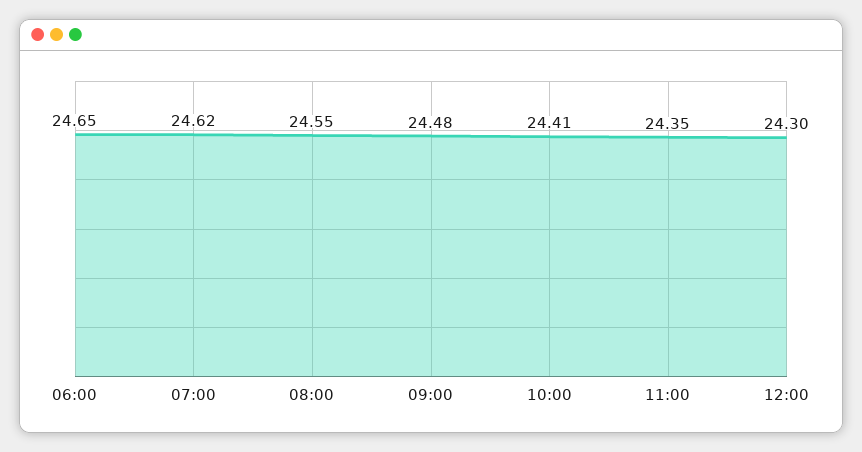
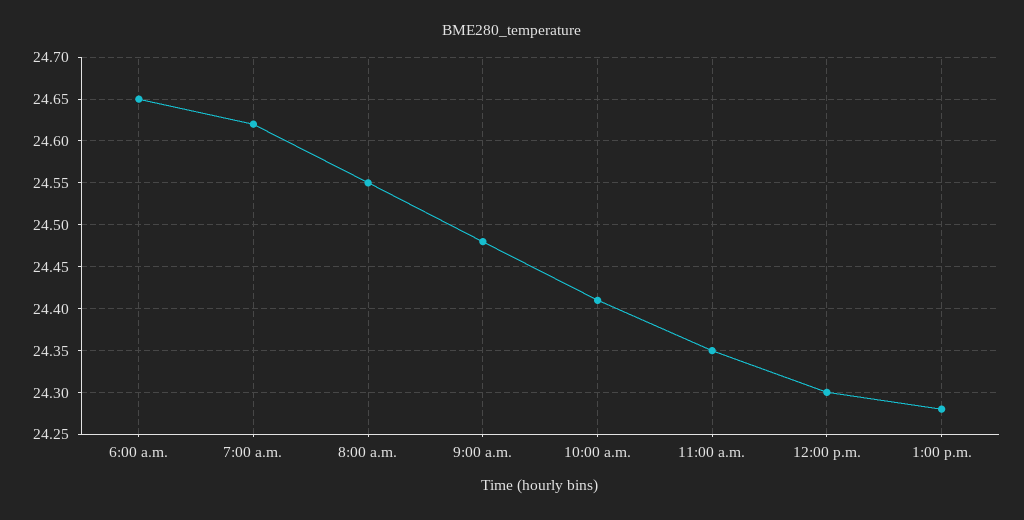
1:00 p.m.: none -> 24.28

